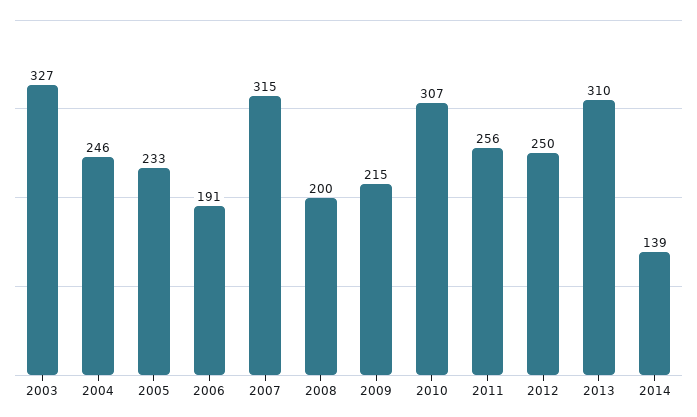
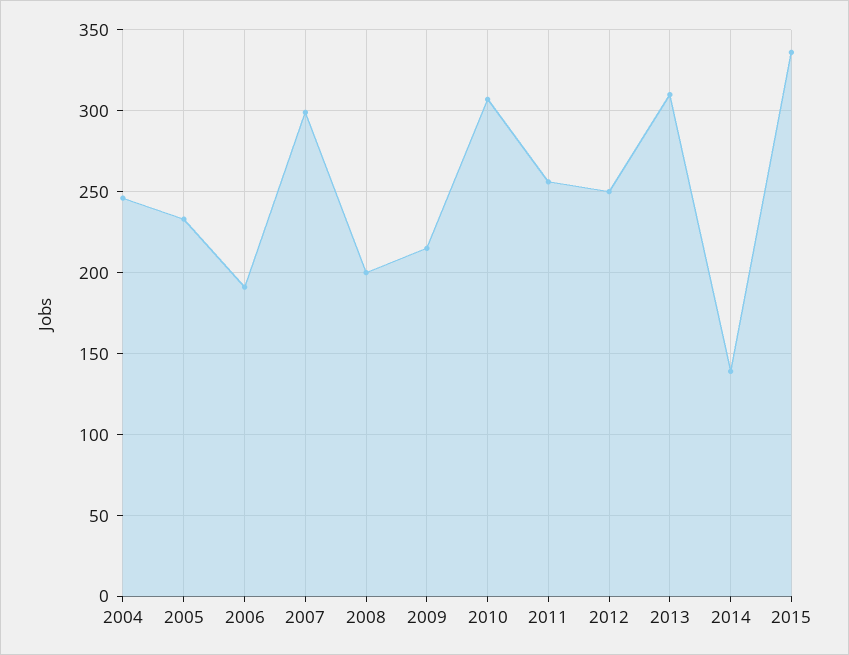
2003: 327 -> none
2007: 315 -> 300
2015: none -> 335

